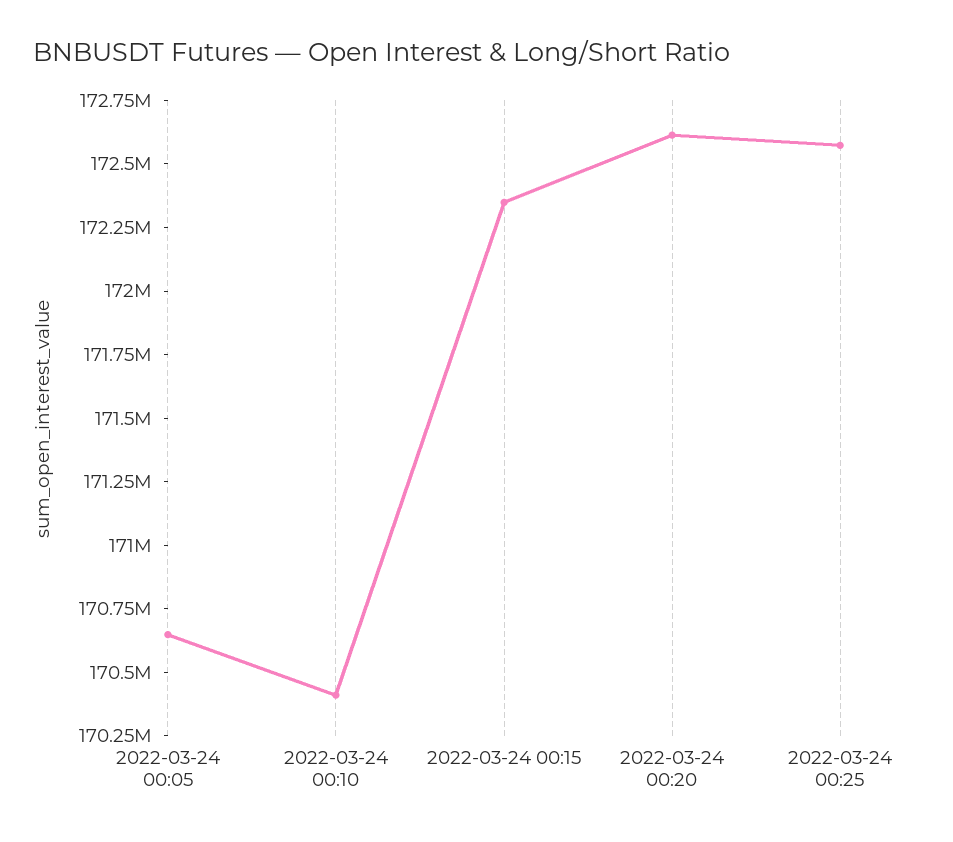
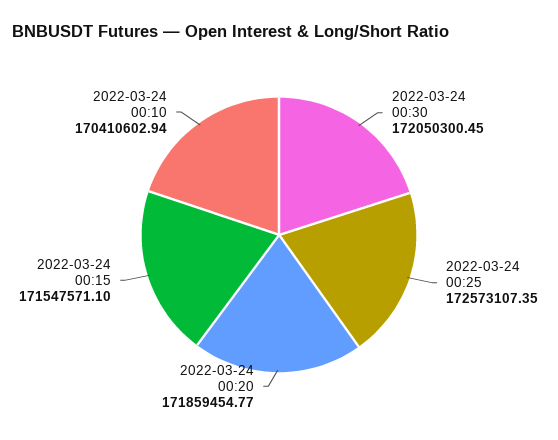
2022-03-24 00:05: 170650000 -> none
2022-03-24 00:15: 172350000 -> 171547571.1
2022-03-24 00:20: 172600000 -> 171859454.77
2022-03-24 00:30: none -> 172050300.45

